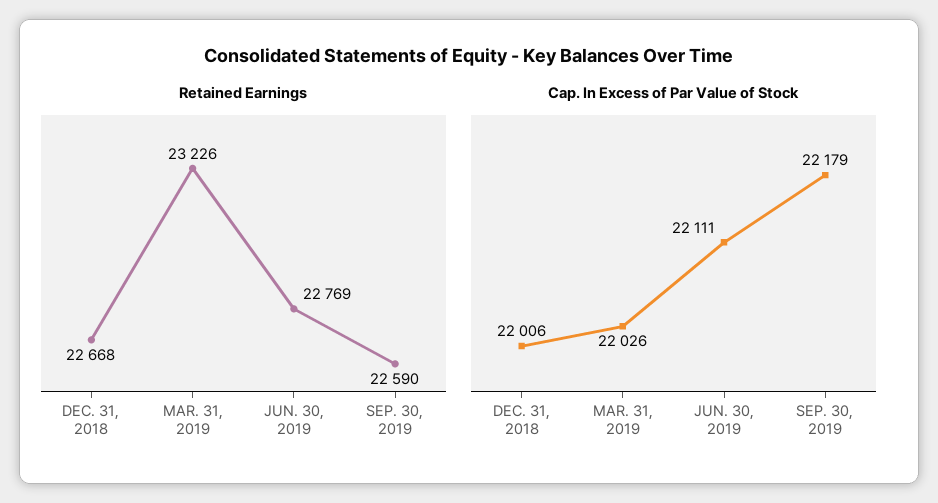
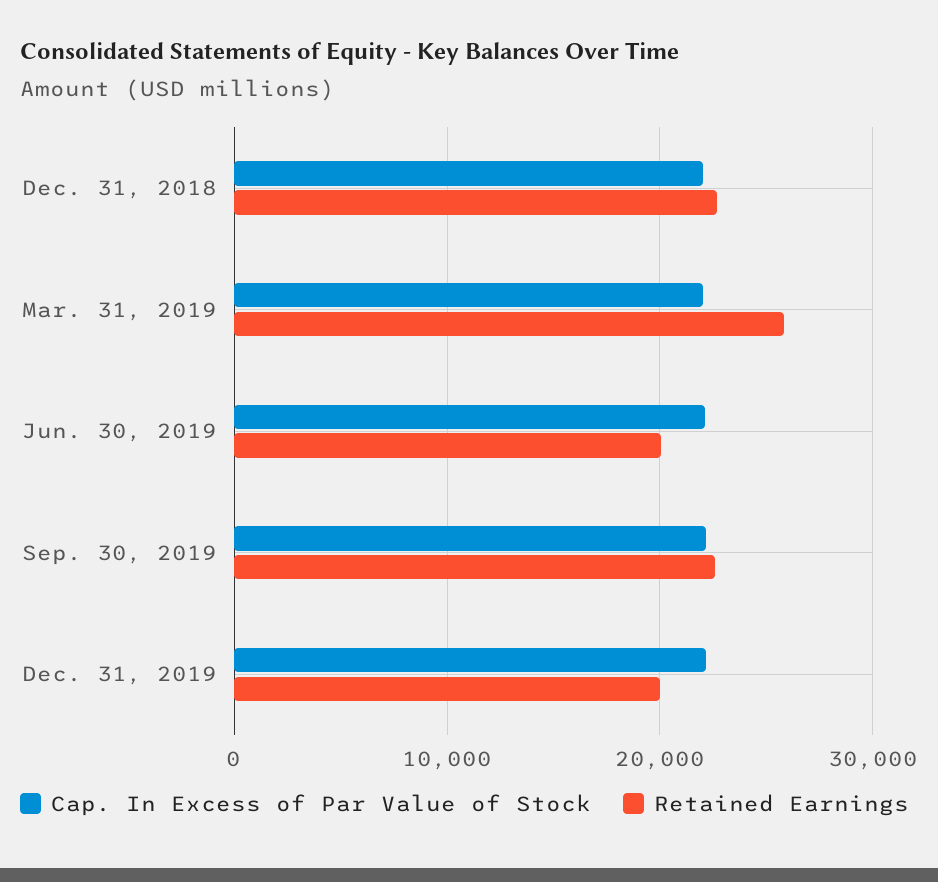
Retained Earnings, MAR. 31, 2019: 23226 -> 26000
Retained Earnings, JUN. 30, 2019: 22769 -> 20000
Cap. In Excess of Par Value of Stock, Dec. 31, 2019: none -> 22000
Retained Earnings, Dec. 31, 2019: none -> 20000

